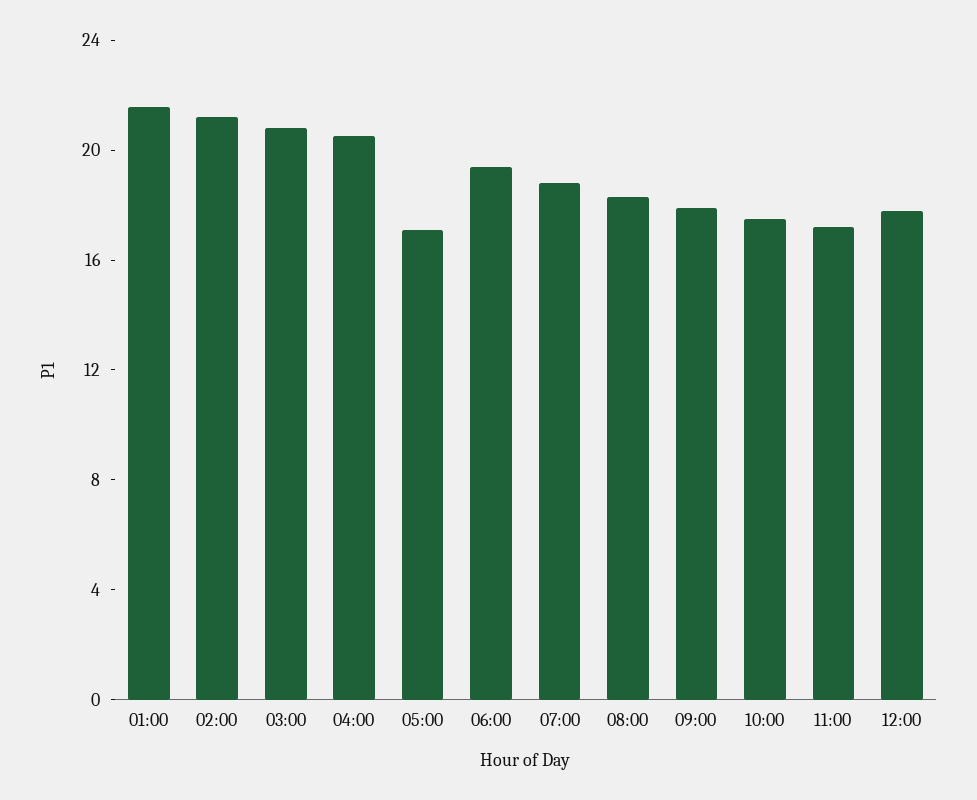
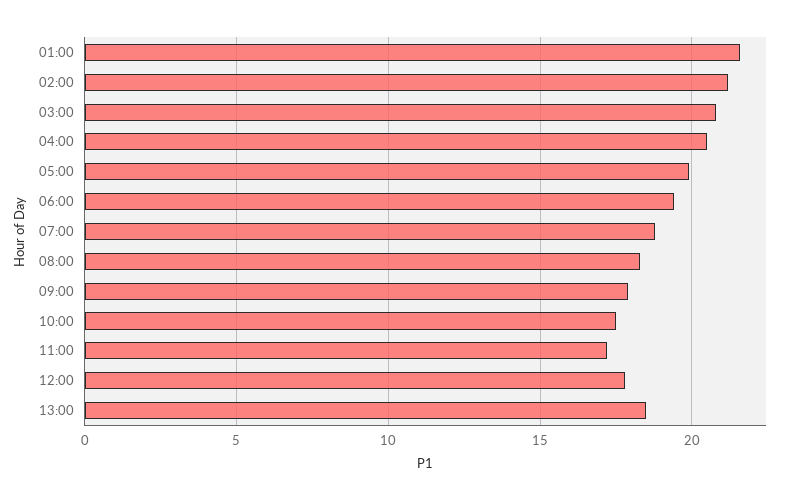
05:00: 17 -> 20
13:00: none -> 18.5

